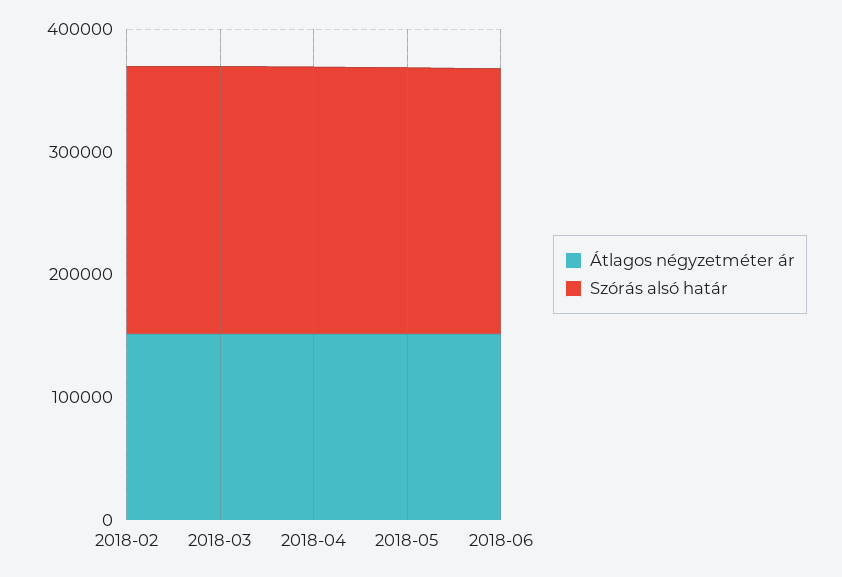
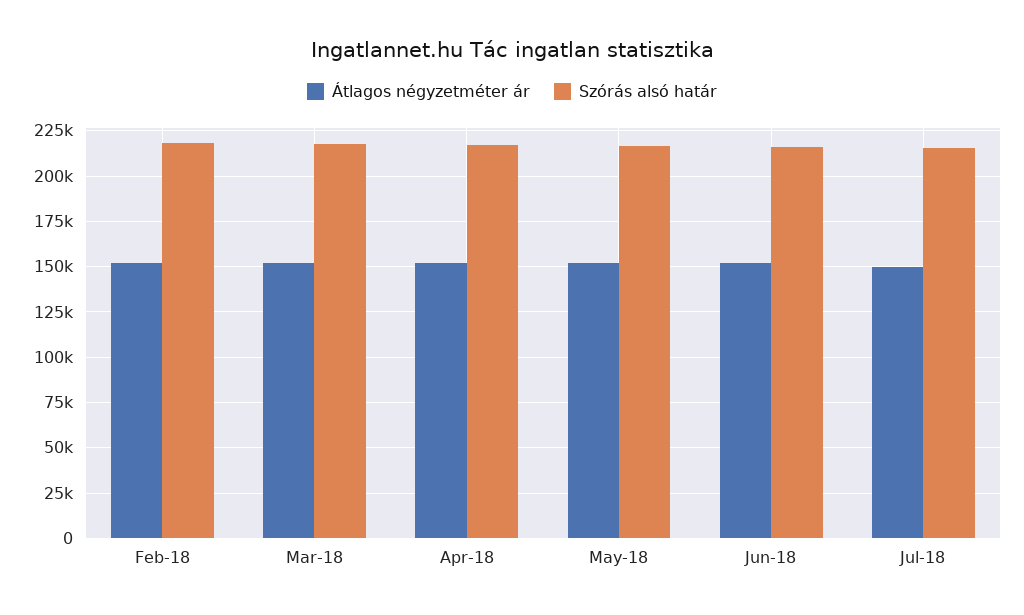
Átlagos négyzetméter ár, Jul-18: none -> 150000
Szórás alsó határ, Jul-18: none -> 215000

